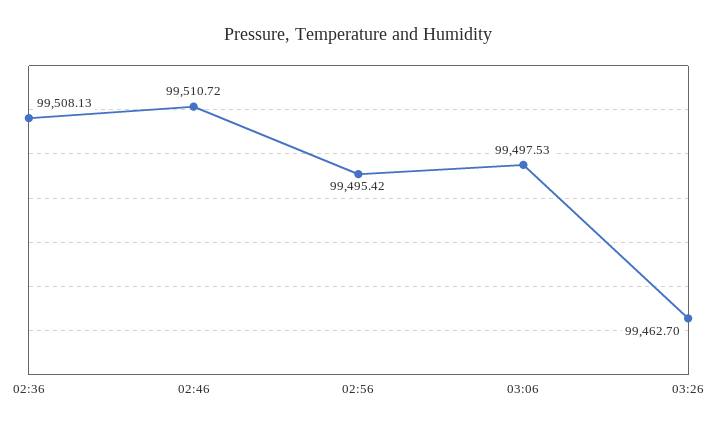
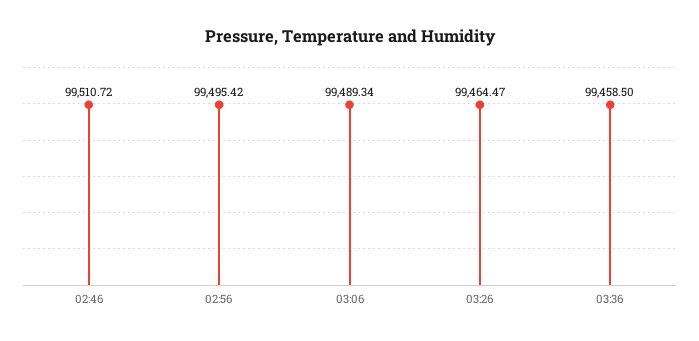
02:36: 99508.13 -> none
03:06: 99497.53 -> 99489.34
03:26: 99462.7 -> 99464.47
03:36: none -> 99458.5

